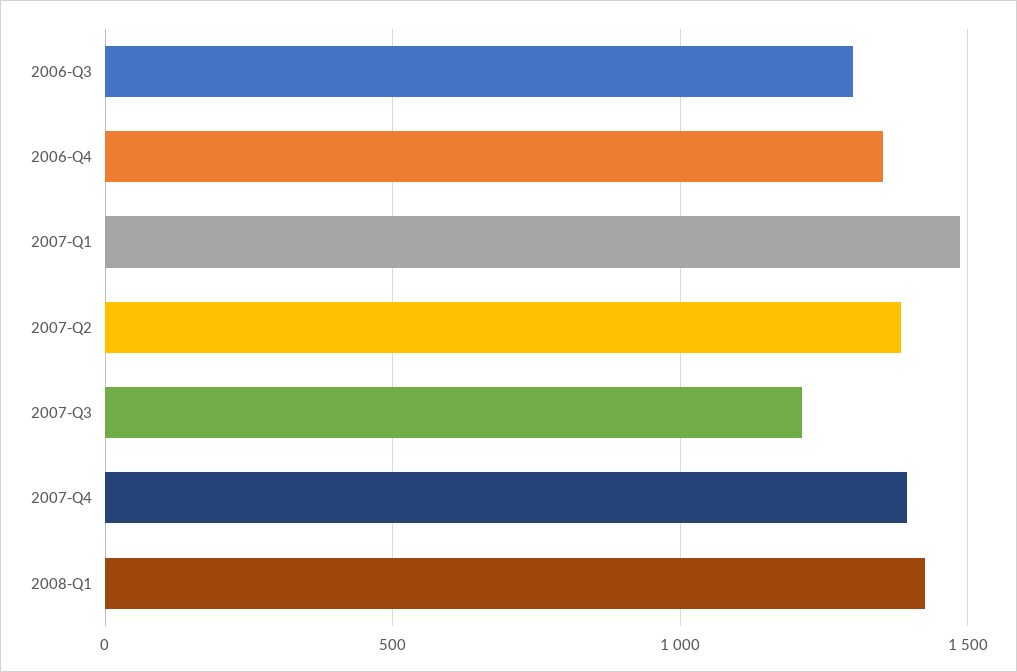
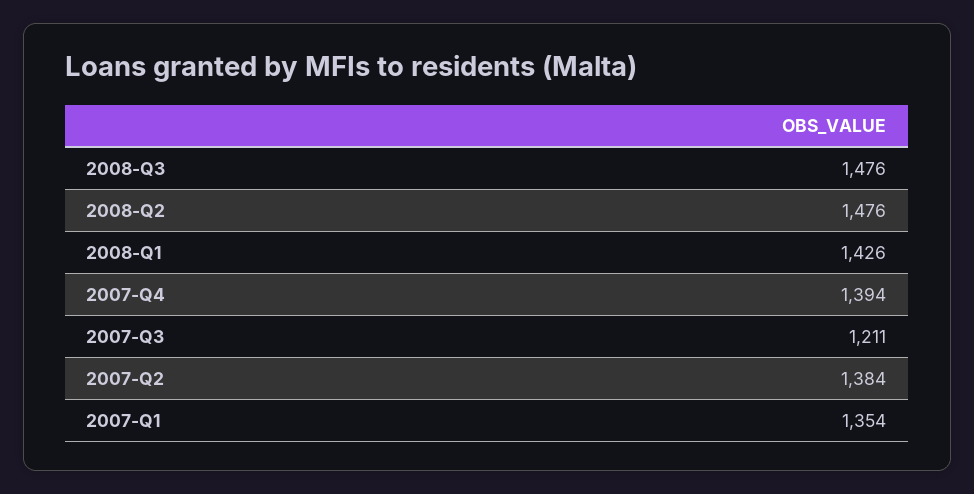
2006-Q3: 1300 -> none
2006-Q4: 1350 -> none
2007-Q1: 1500 -> 1354
2008-Q3: none -> 1476
2008-Q2: none -> 1476

